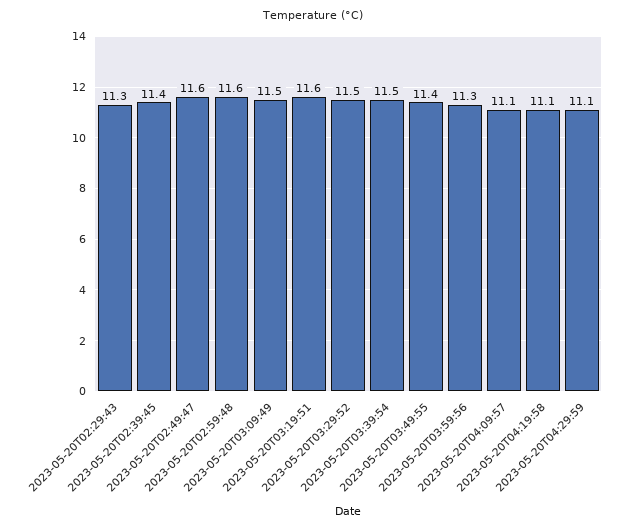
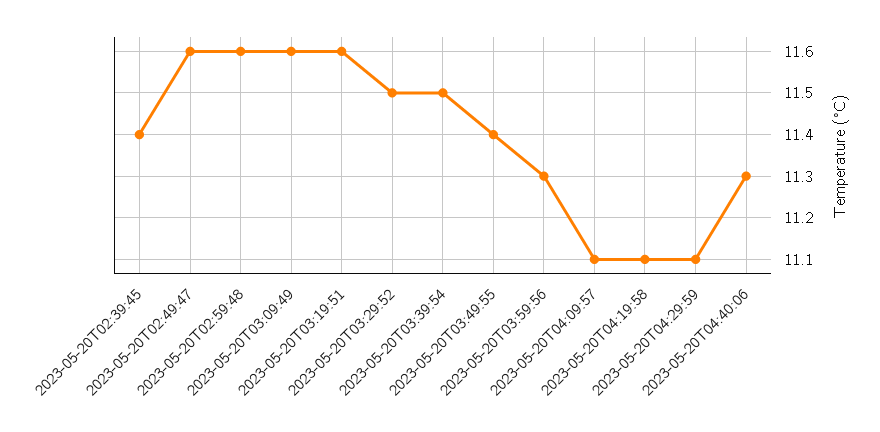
2023-05-20T02:29:43: 11.3 -> none
2023-05-20T03:09:49: 11.5 -> 11.6
2023-05-20T04:40:06: none -> 11.3

